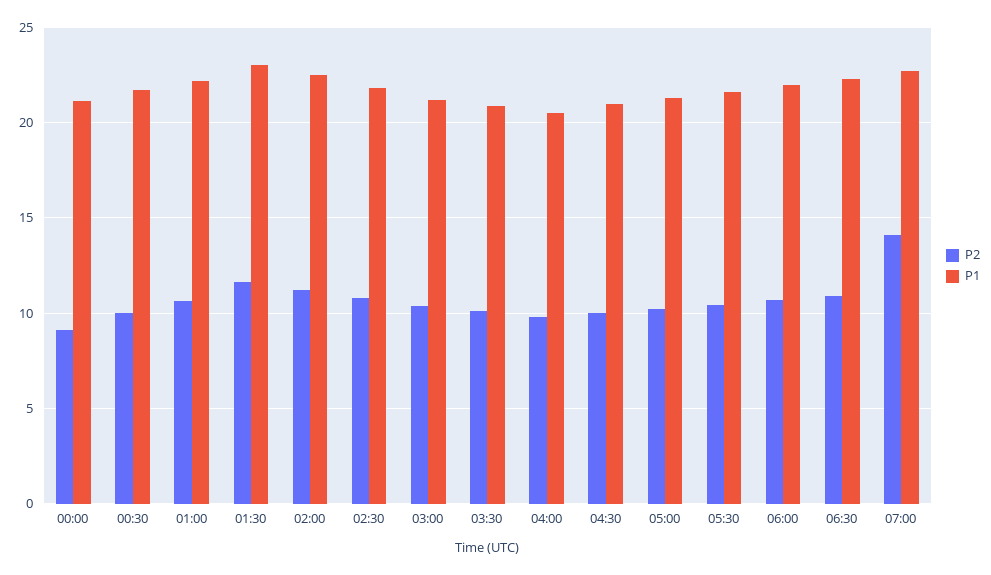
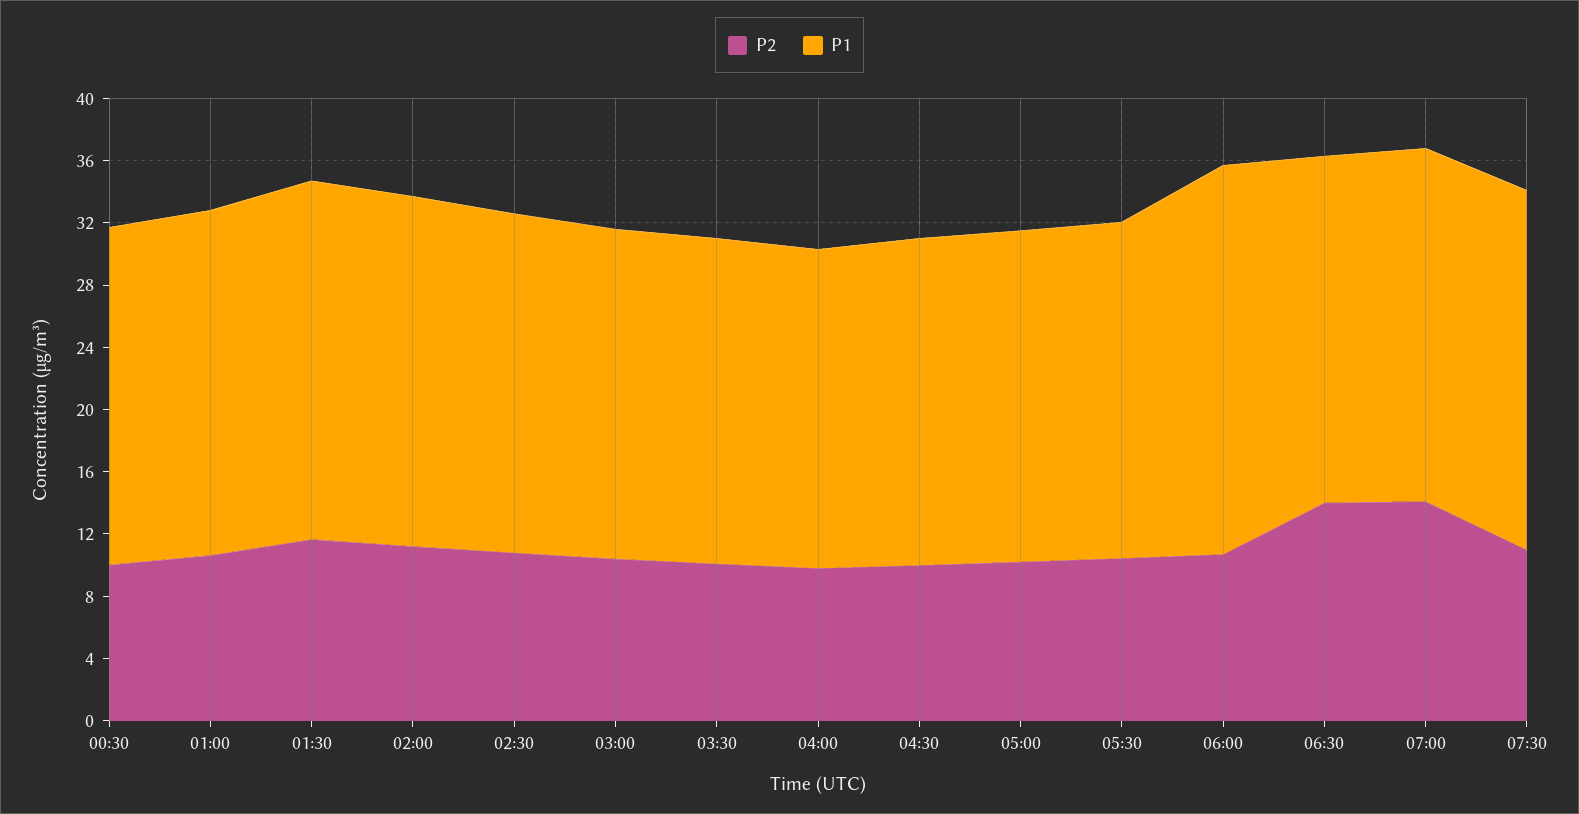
P2, 00:00: 9 -> none
P1, 00:00: 21 -> none
P1, 06:00: 22 -> 25
P2, 06:30: 11 -> 14
P2, 07:30: none -> 11
P1, 07:30: none -> 23

